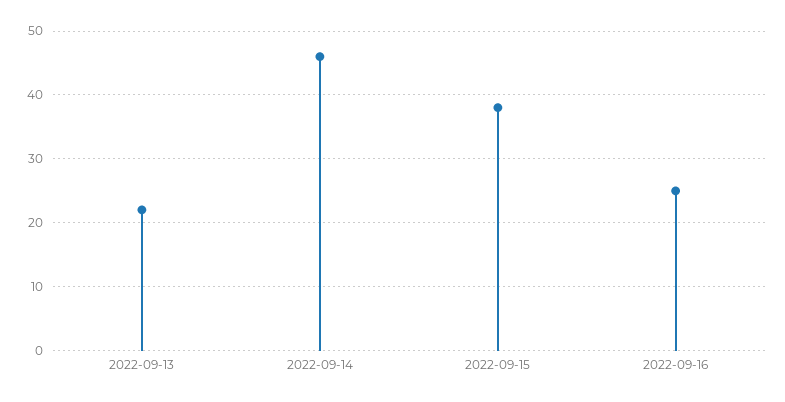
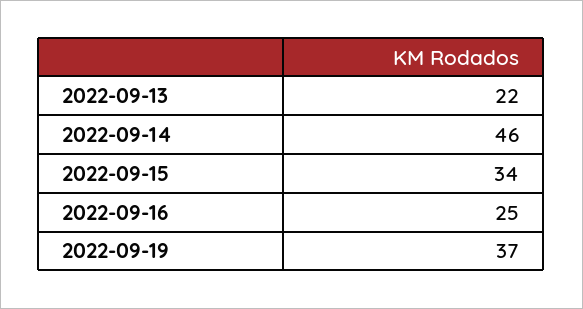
2022-09-15: 38 -> 34
2022-09-19: none -> 37

